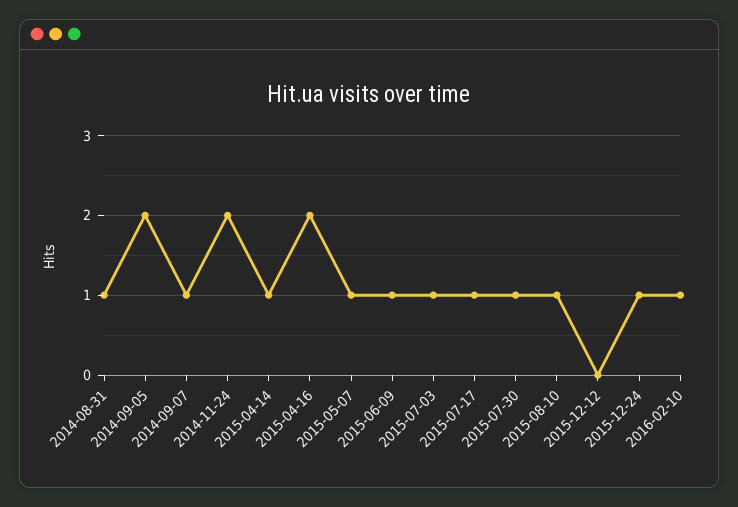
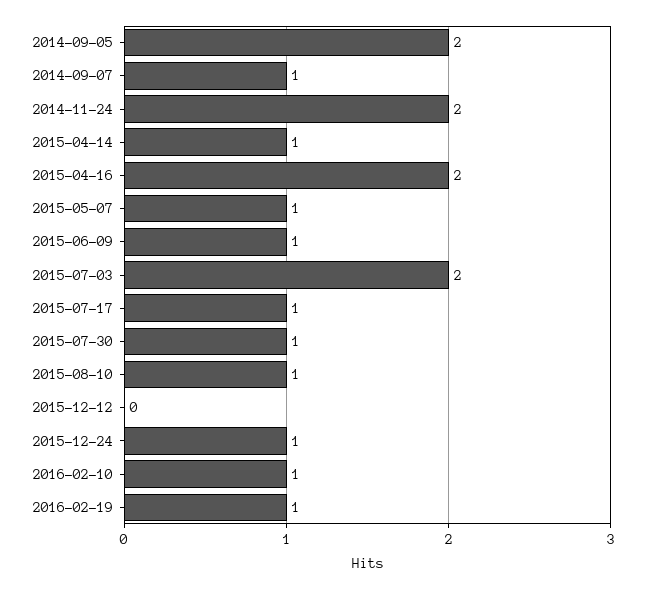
2014-08-31: 1 -> none
2015-07-03: 1 -> 2
2016-02-19: none -> 1

